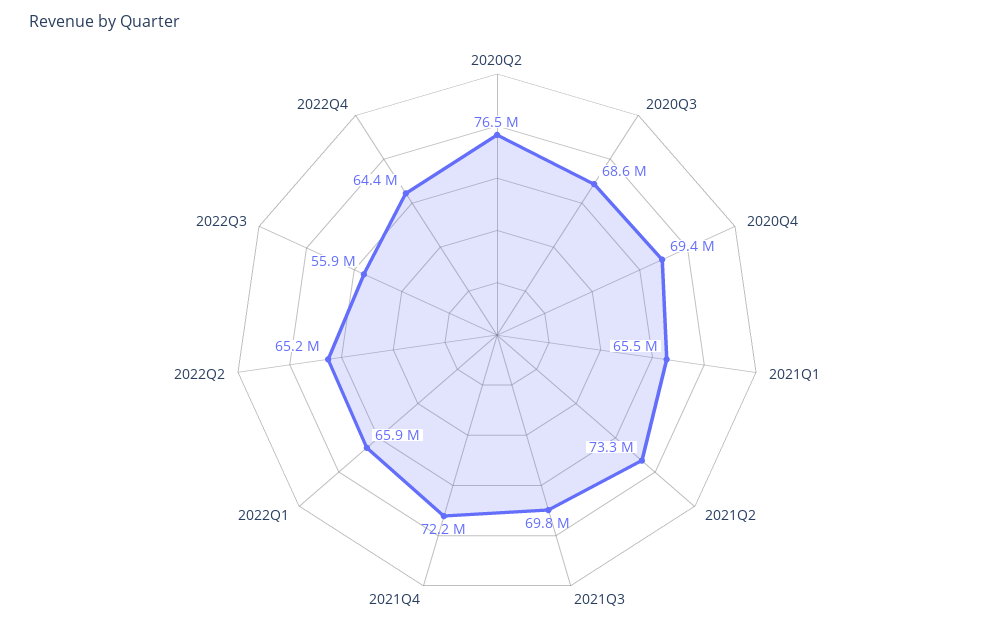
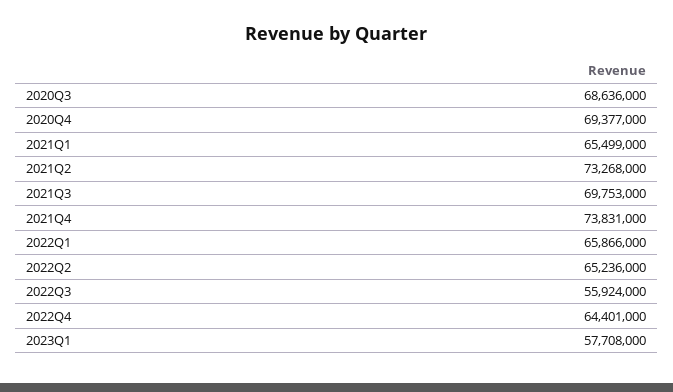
2020Q2: 76500000 -> none
2021Q4: 72200000 -> 73831000
2023Q1: none -> 57708000

